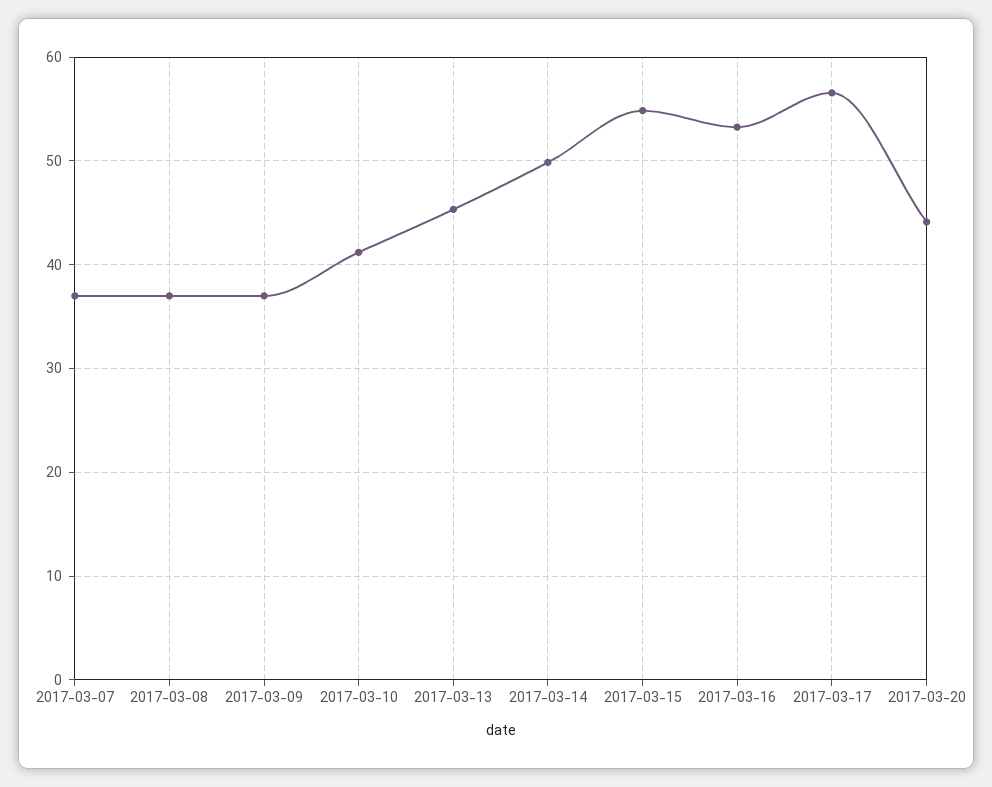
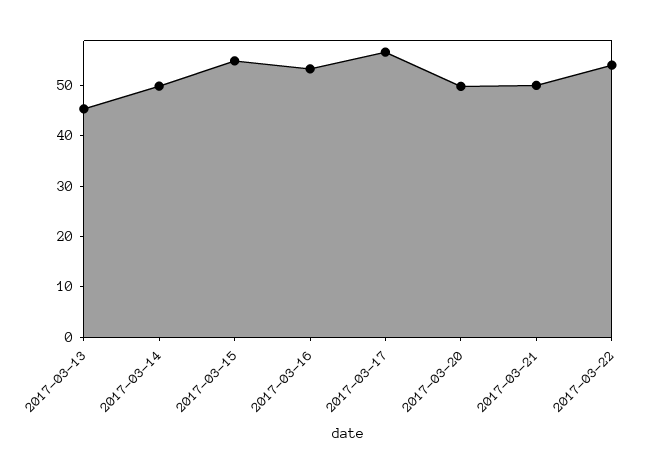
2017-03-07: 37 -> none
2017-03-08: 37 -> none
2017-03-09: 37 -> none
2017-03-10: 41 -> none
2017-03-20: 44 -> 50
2017-03-21: none -> 50
2017-03-22: none -> 54

